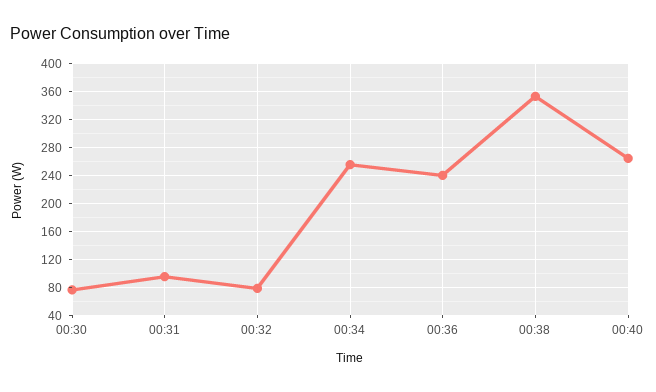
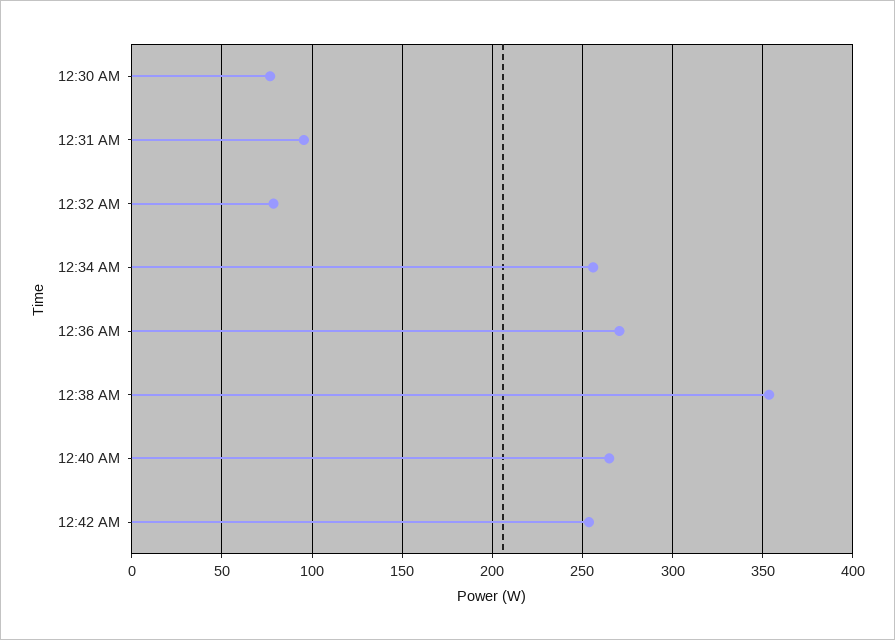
00:36: 240 -> 270
12:42 AM: none -> 255

